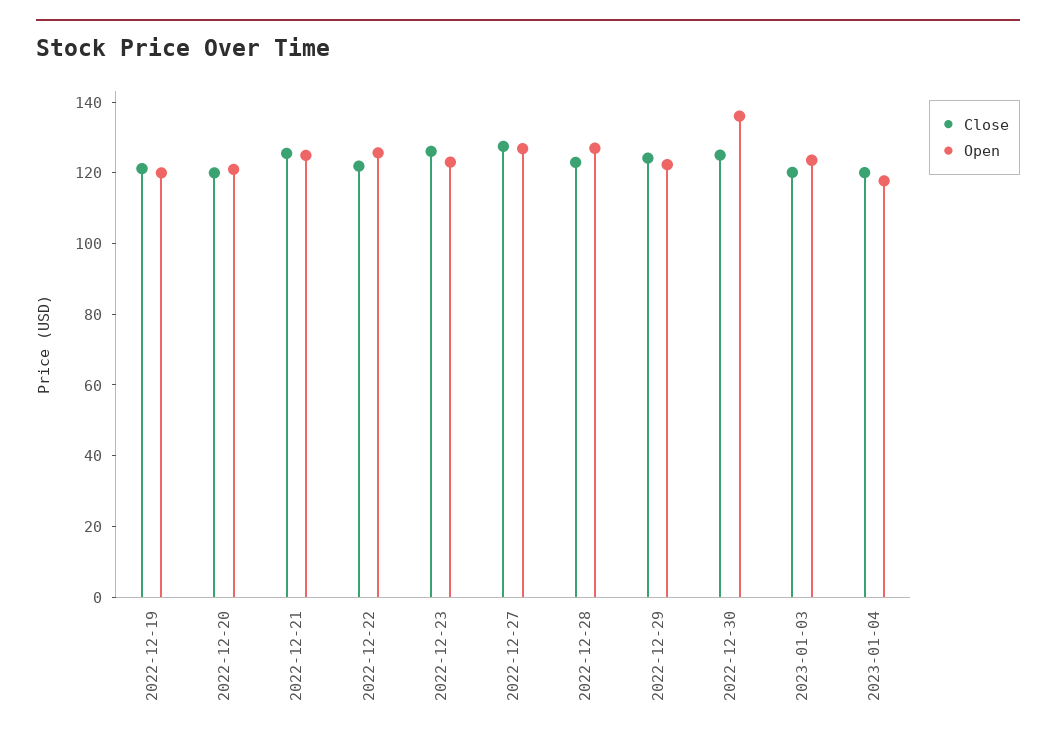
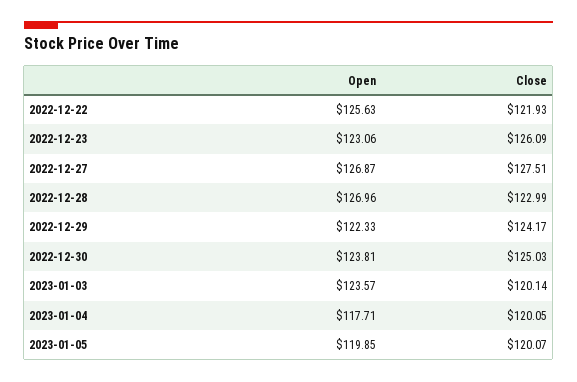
Close, 2022-12-19: 120 -> none
Open, 2022-12-19: 120 -> none
Close, 2022-12-20: 120 -> none
Open, 2022-12-20: 120 -> none
Close, 2022-12-21: 125 -> none
Open, 2022-12-21: 125 -> none
Open, 2022-12-30: 135 -> 123.81
Open, 2023-01-05: none -> 119.85
Close, 2023-01-05: none -> 120.07

